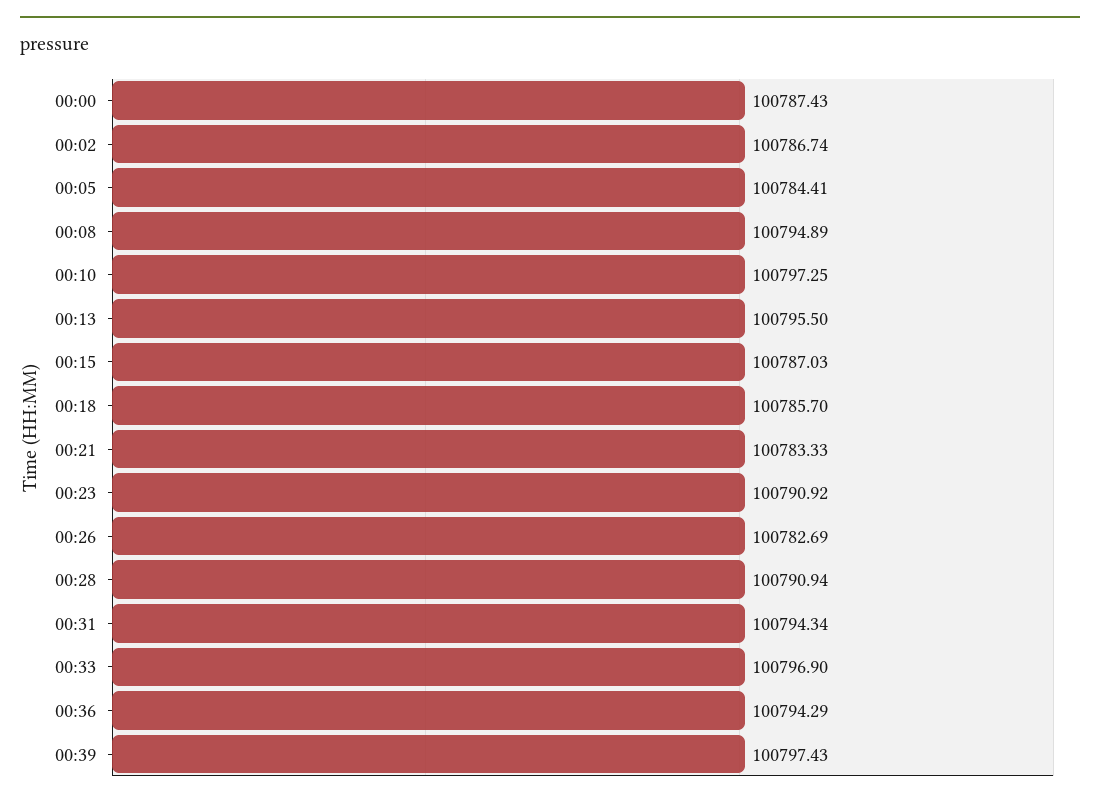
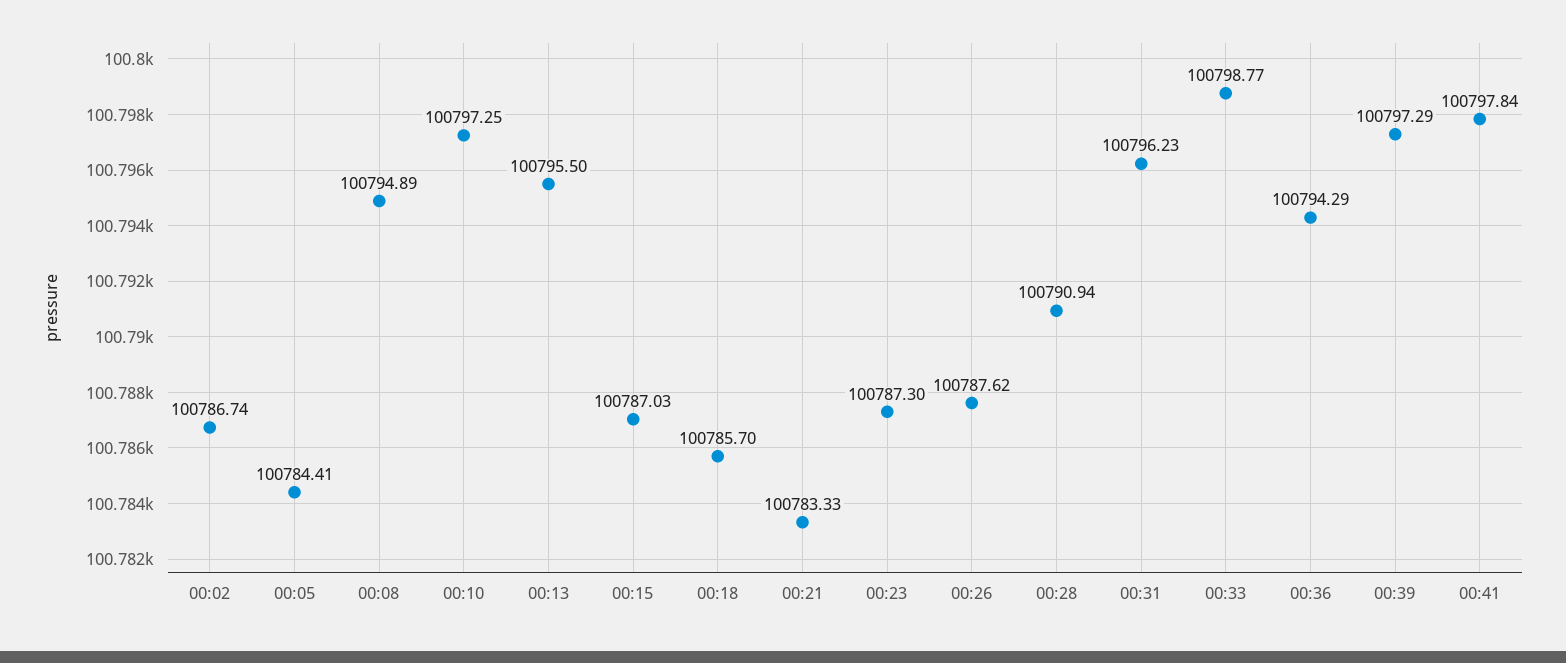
00:00: 100787.43 -> none
00:23: 100790.92 -> 100787.3
00:26: 100782.69 -> 100787.62
00:31: 100794.34 -> 100796.23
00:33: 100796.9 -> 100798.77
00:39: 100797.43 -> 100797.29
00:41: none -> 100797.84

